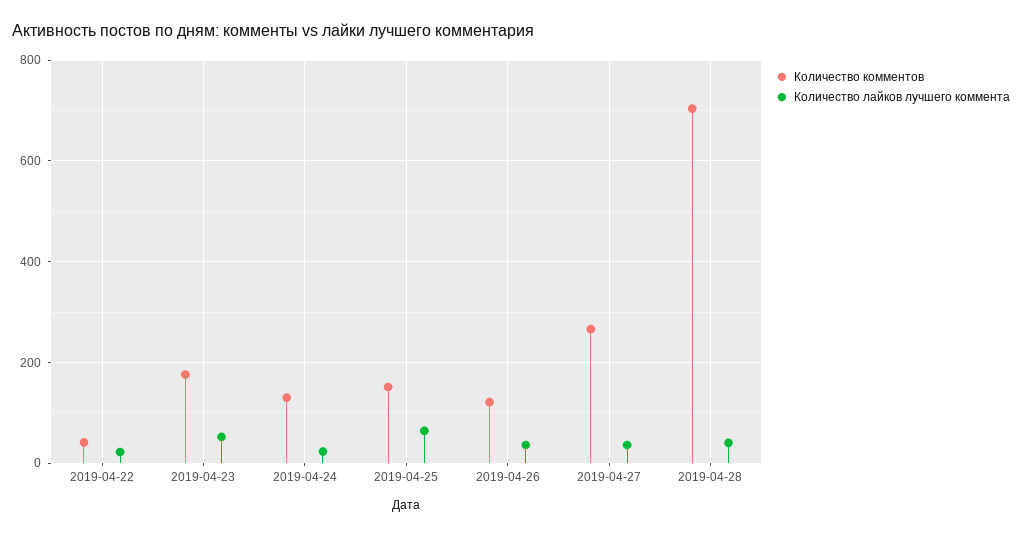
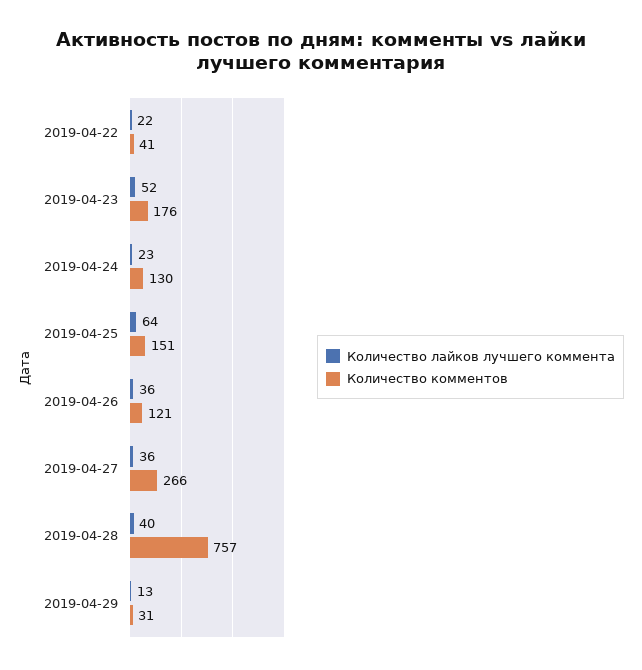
Количество комментов, 2019-04-28: 700 -> 757
Количество лайков лучшего коммента, 2019-04-29: none -> 13
Количество комментов, 2019-04-29: none -> 31

